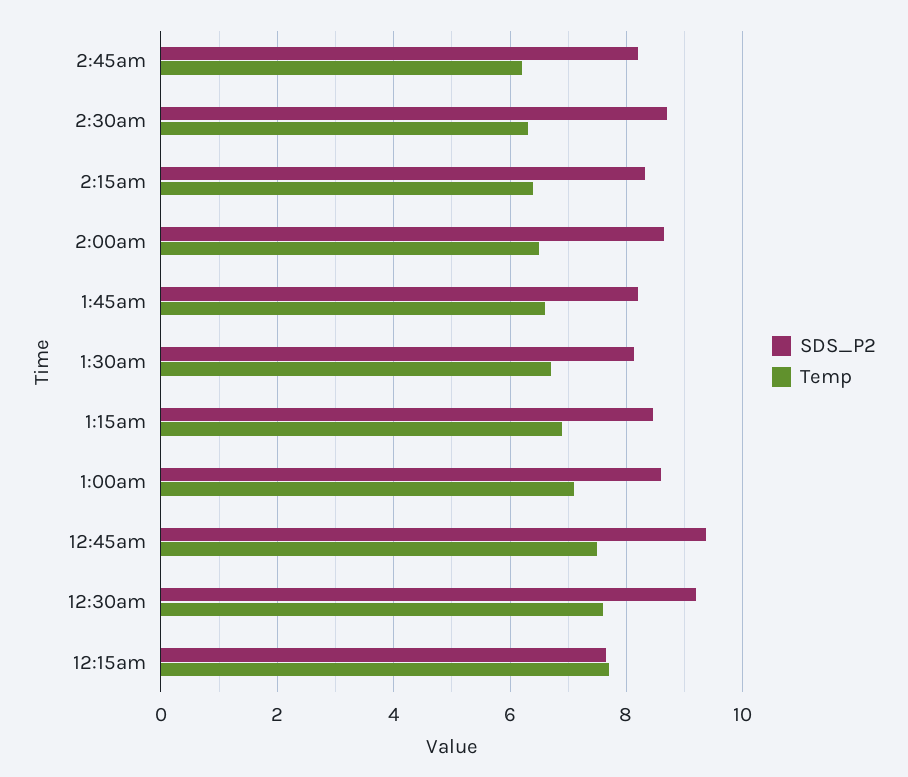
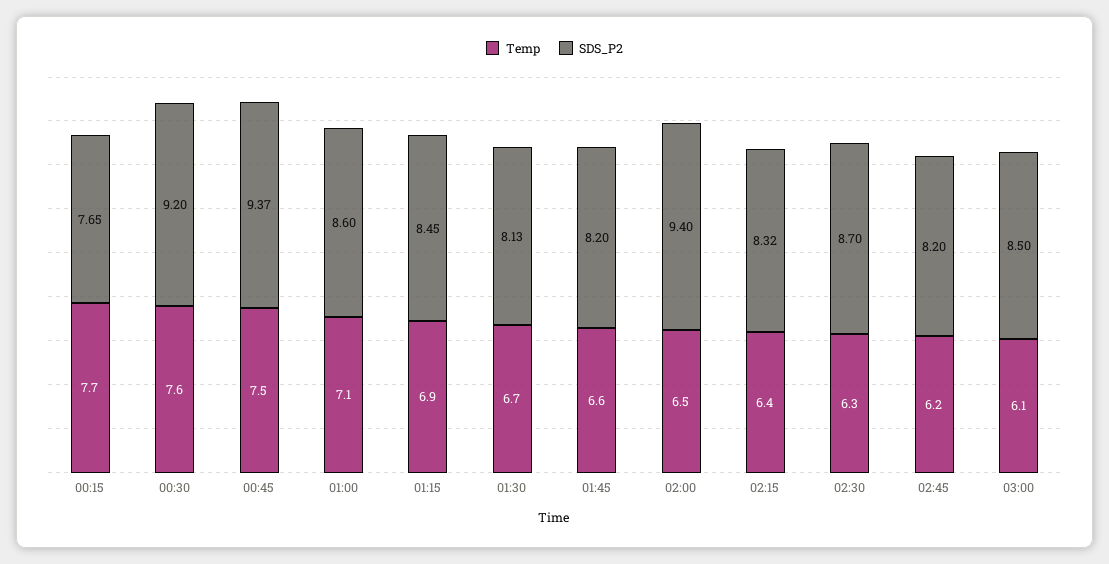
SDS_P2, 2:00am: 8.6 -> 9.4
Temp, 03:00: none -> 6.1
SDS_P2, 03:00: none -> 8.5

